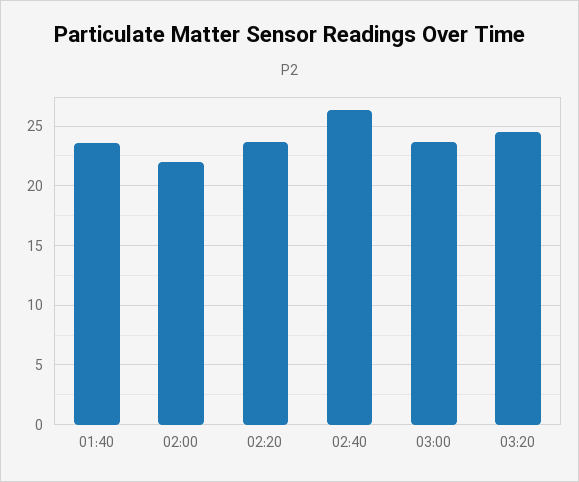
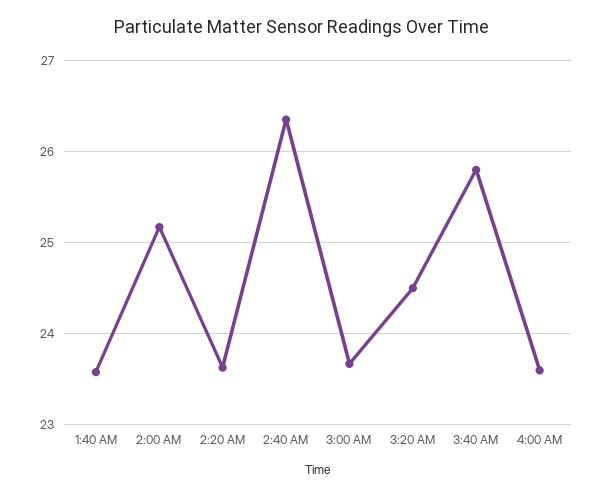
02:00: 22 -> 25.2
3:40 AM: none -> 25.8
4:00 AM: none -> 23.6

